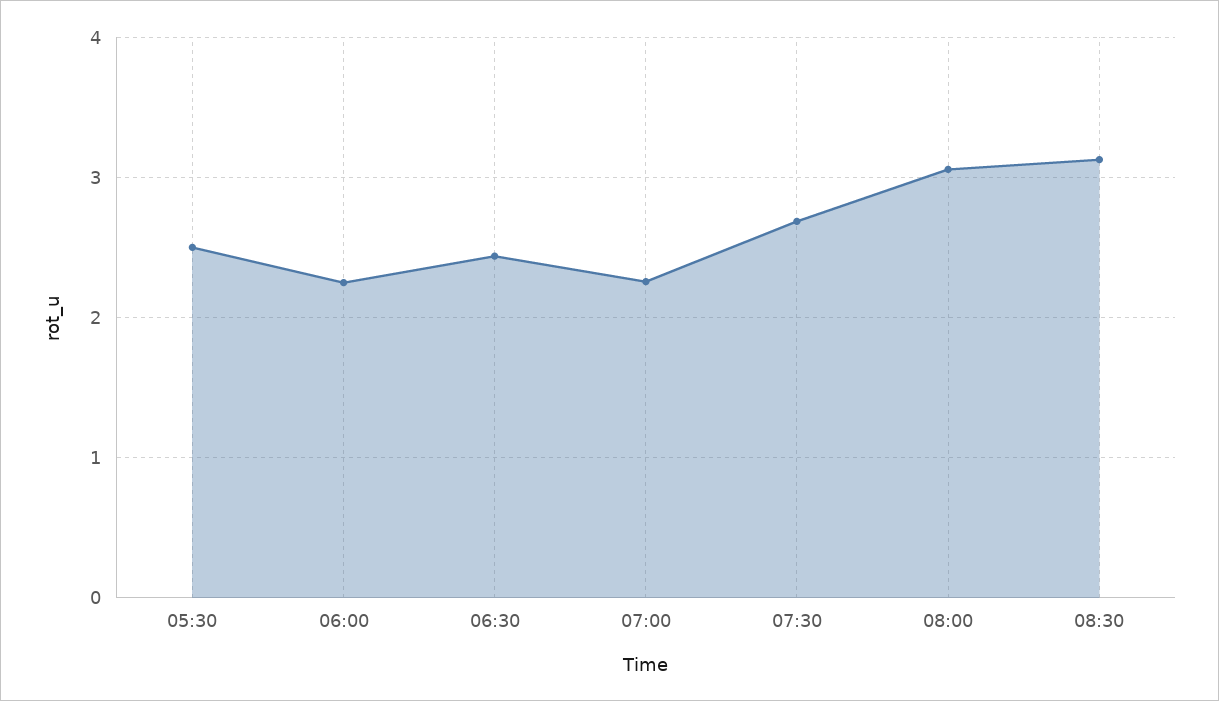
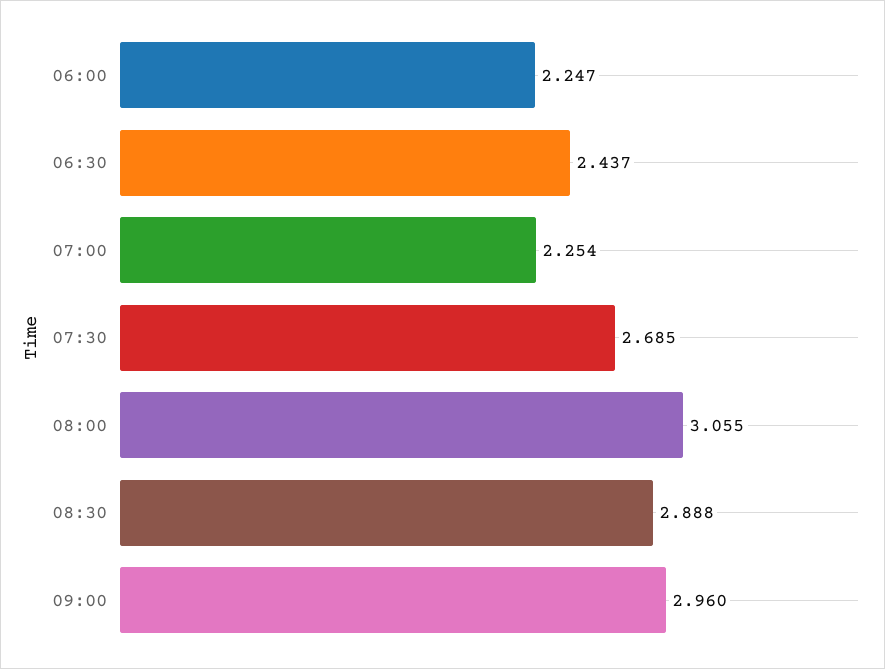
05:30: 2.5 -> none
08:30: 3.1 -> 2.888
09:00: none -> 2.96

